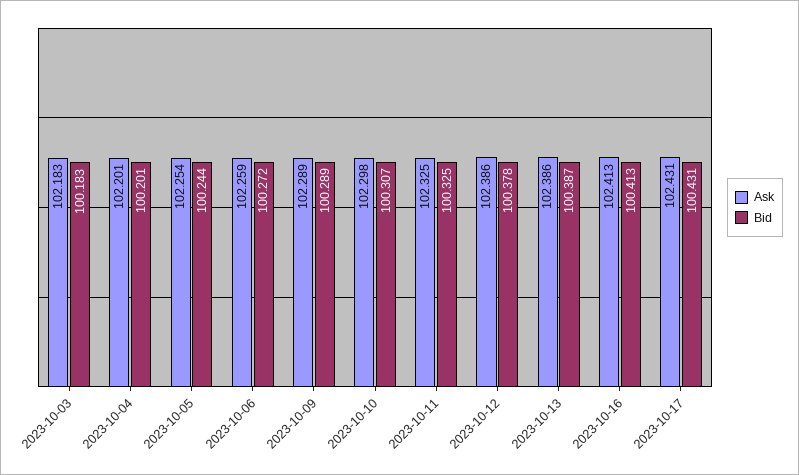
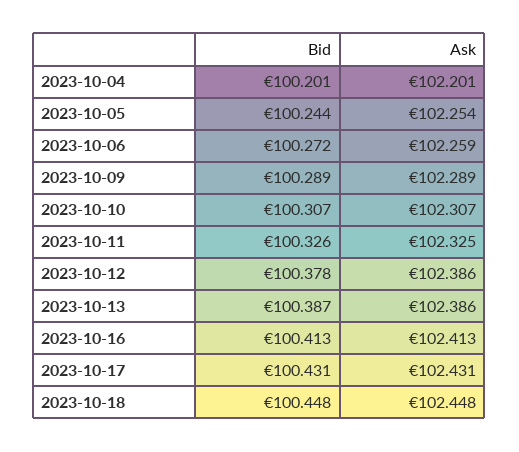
Ask, 2023-10-03: 102.183 -> none
Bid, 2023-10-03: 100.183 -> none
Ask, 2023-10-10: 102.298 -> 102.307
Bid, 2023-10-11: 100.325 -> 100.326
Bid, 2023-10-18: none -> 100.448
Ask, 2023-10-18: none -> 102.448

